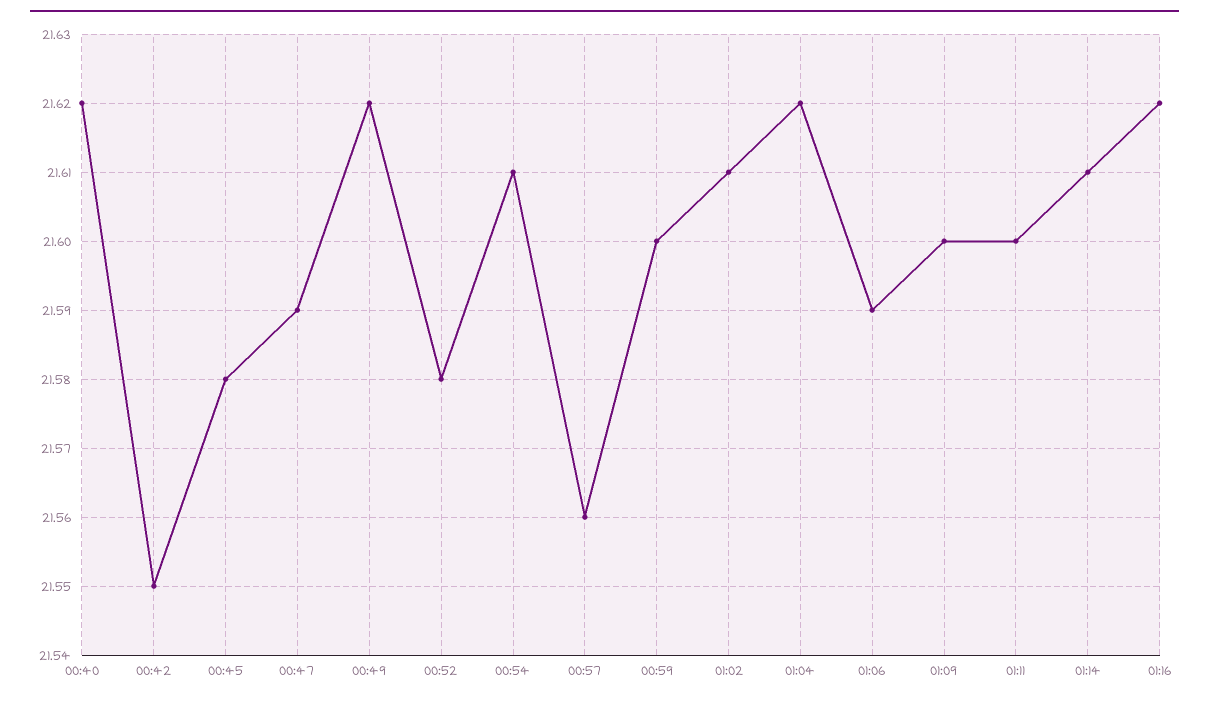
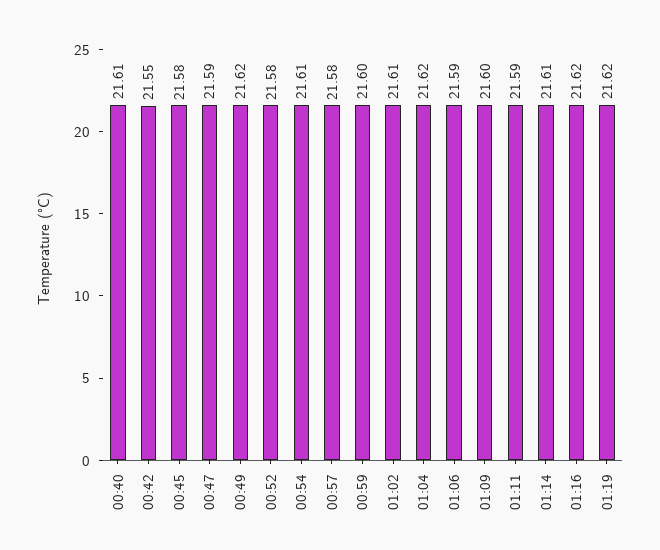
00:40: 21.62 -> 21.61
00:57: 21.56 -> 21.58
01:11: 21.6 -> 21.59
01:19: none -> 21.62

